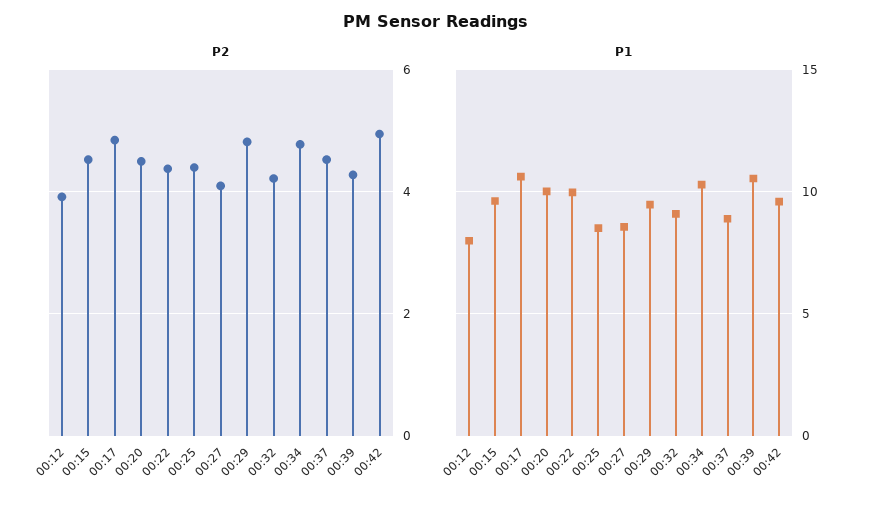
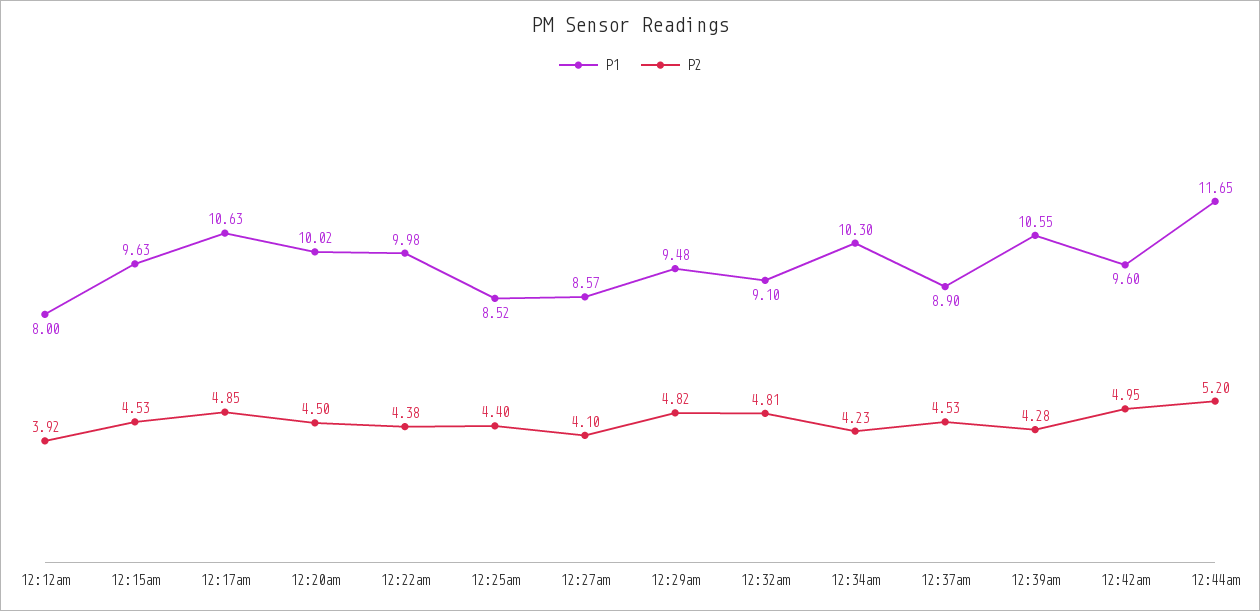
P2, 00:32: 4.2 -> 4.81
P2, 00:34: 4.8 -> 4.23
P1, 12:44am: none -> 11.65
P2, 12:44am: none -> 5.2

